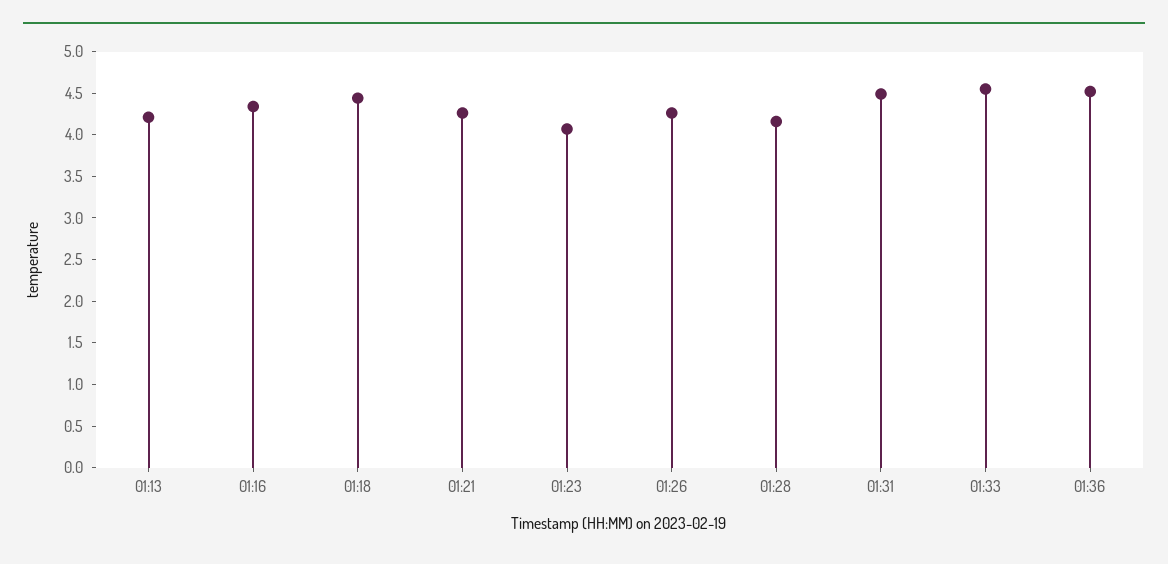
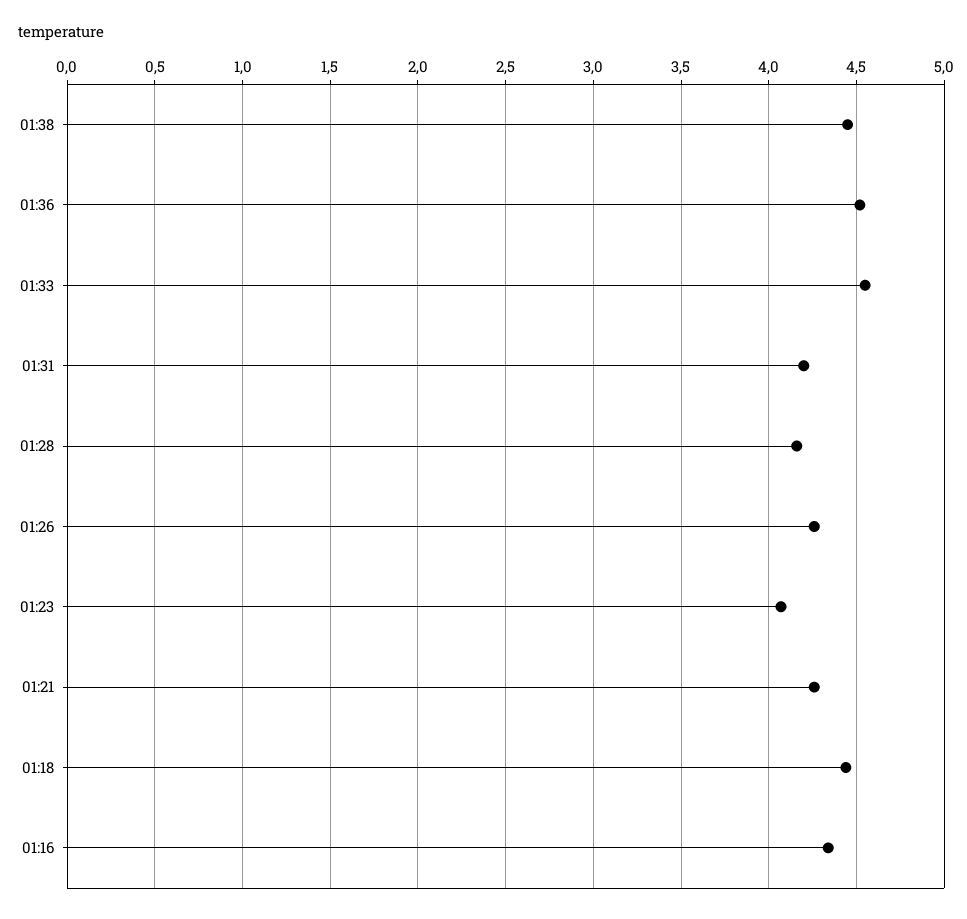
01:13: 4.2 -> none
01:31: 4.5 -> 4.2
01:38: none -> 4.45

